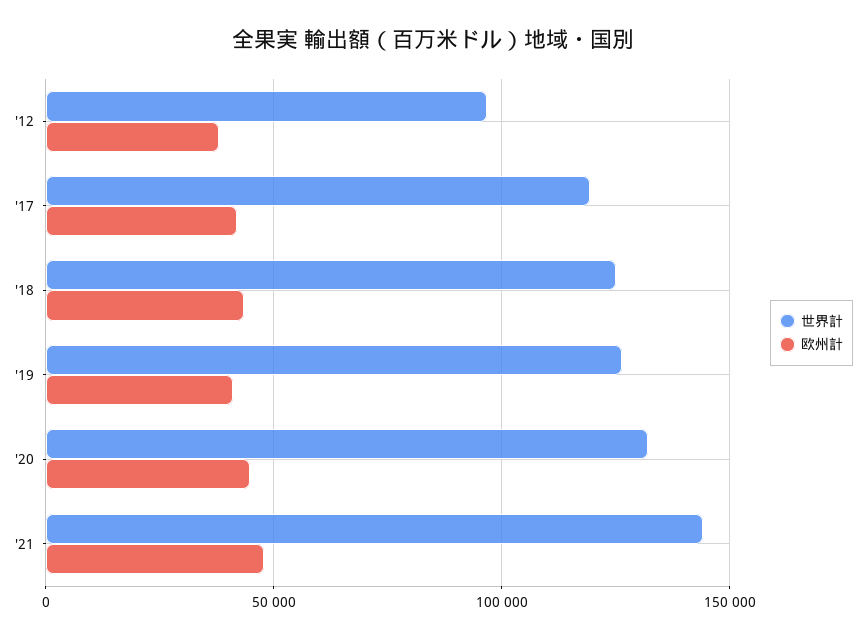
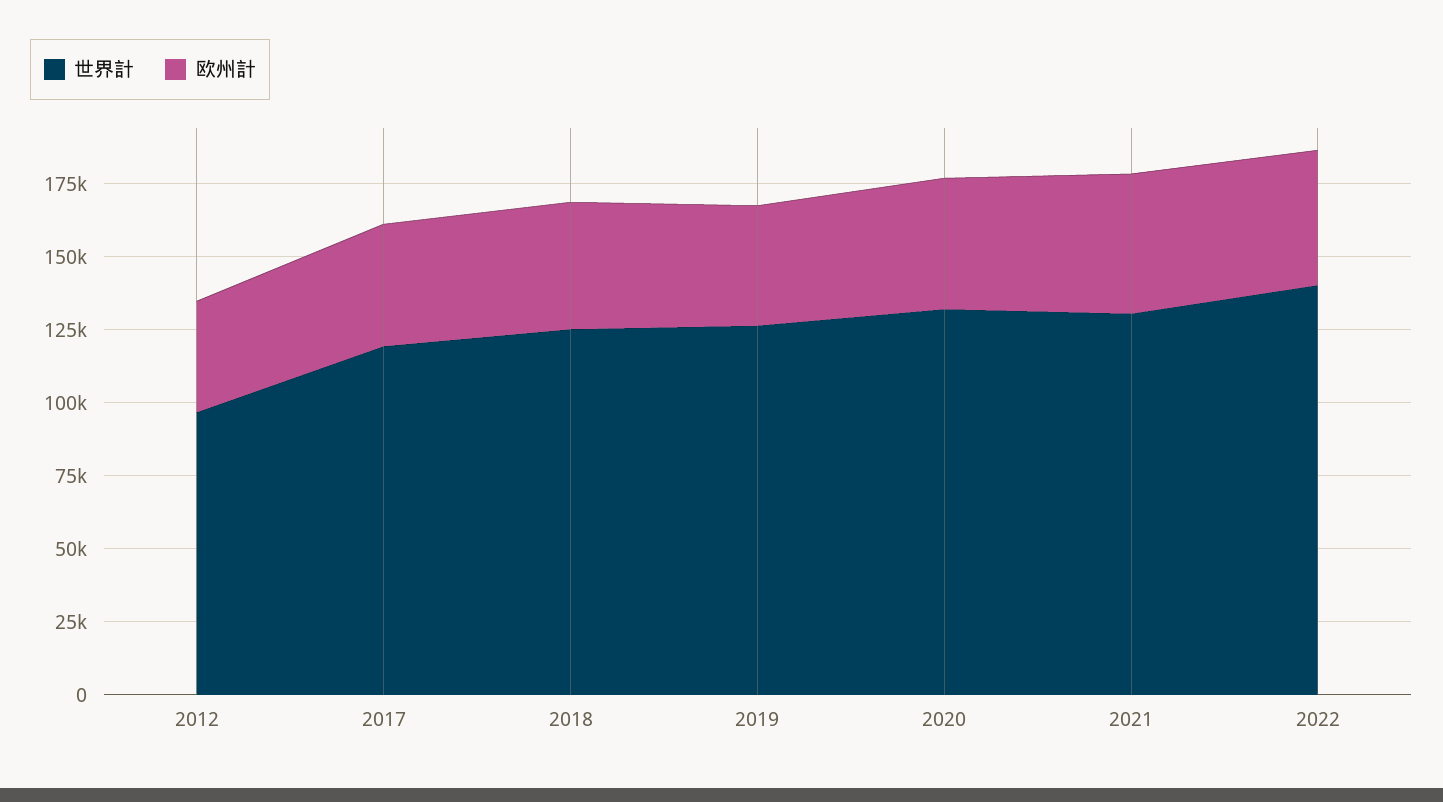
世界計, '21: 145000 -> 130000
世界計, 2022: none -> 140000
欧州計, 2022: none -> 45000

